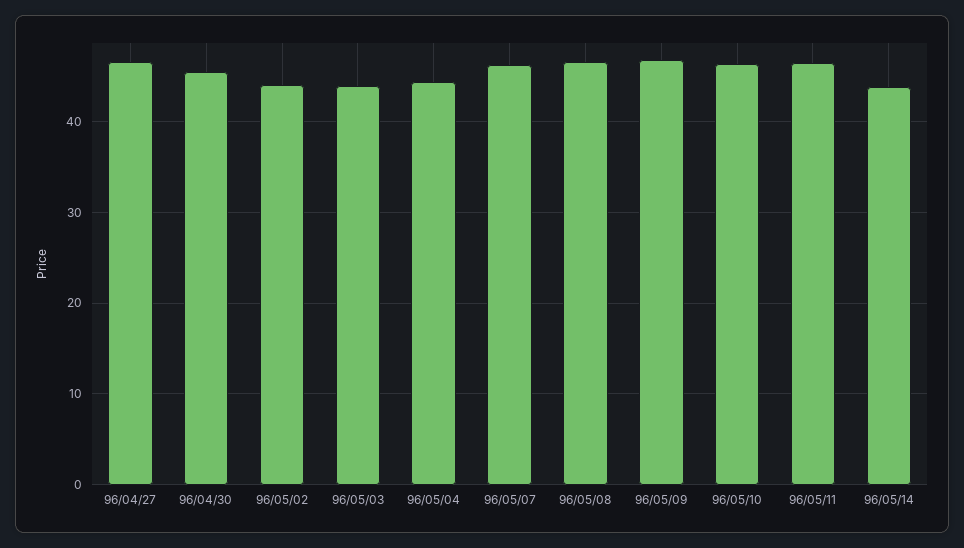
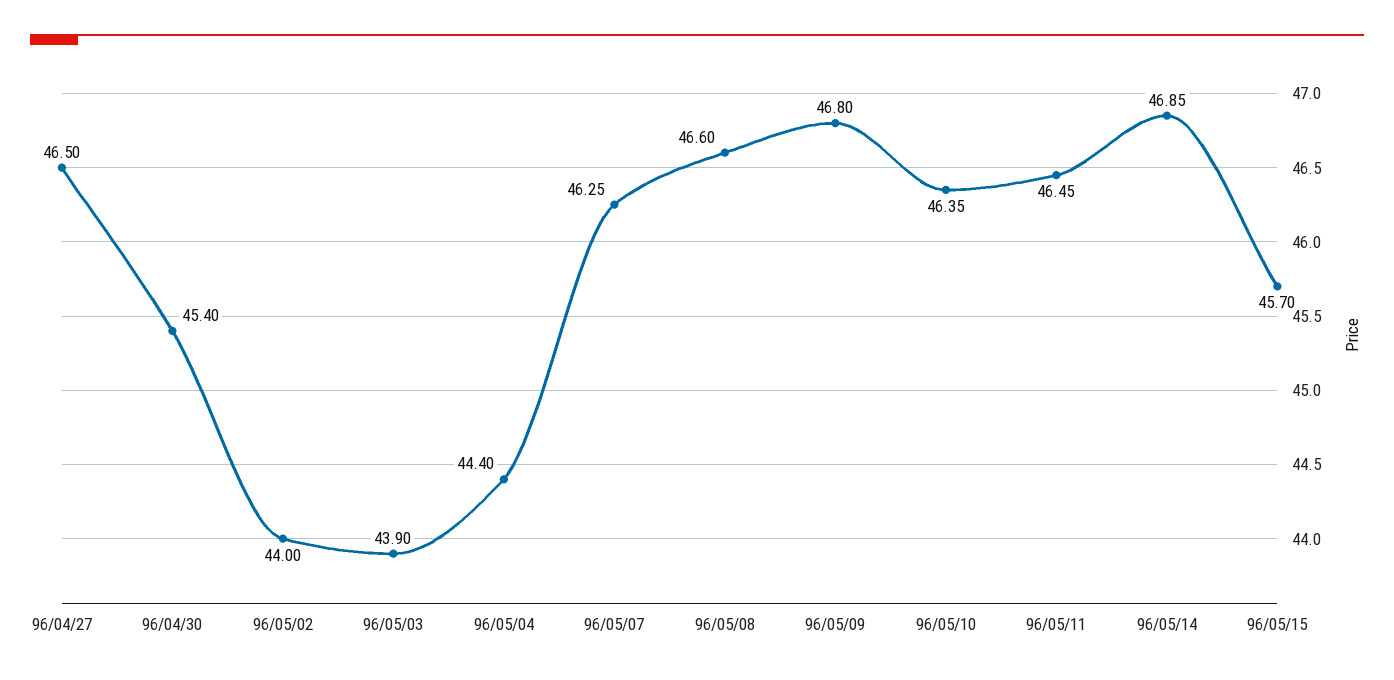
96/05/14: 44 -> 46.85
96/05/15: none -> 45.7

